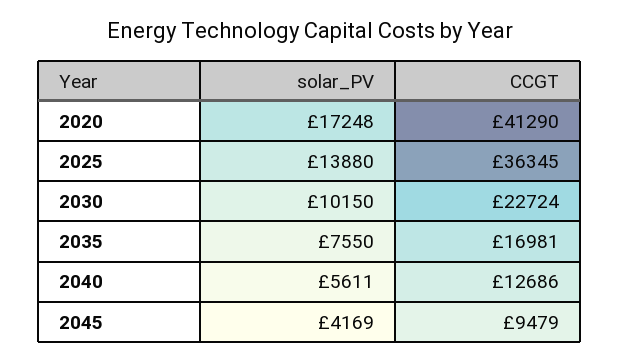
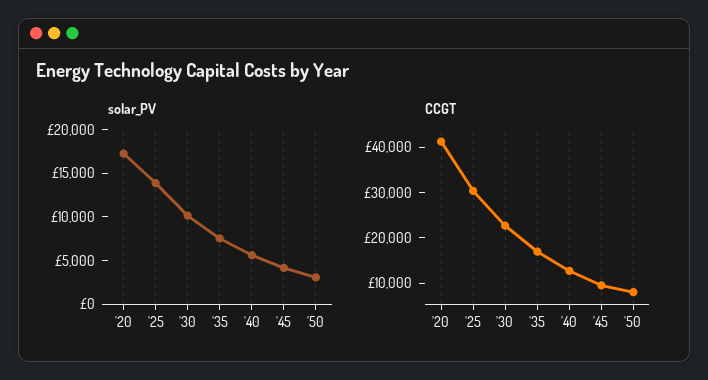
CCGT, 2025: 36345 -> 30000
solar_PV, '50: none -> 3000
CCGT, '50: none -> 8000

